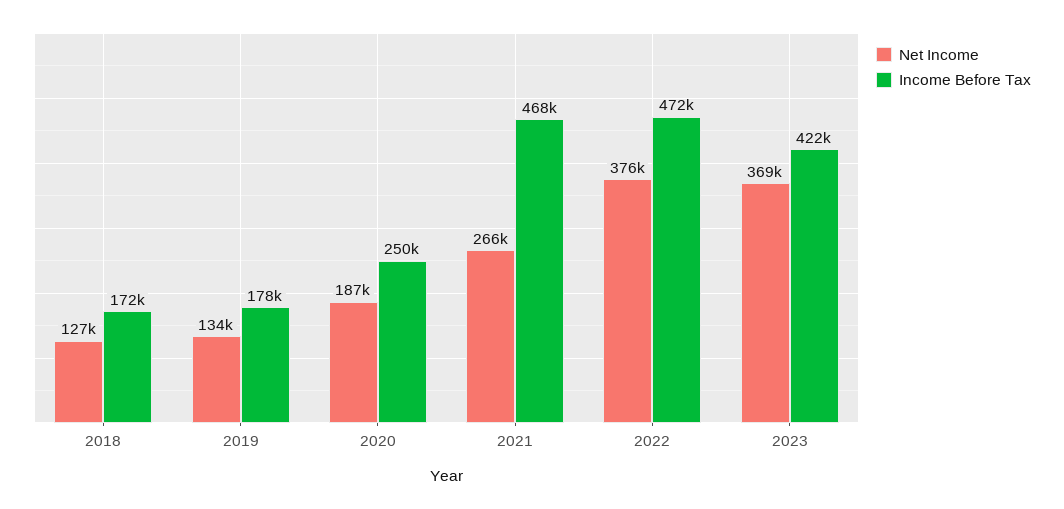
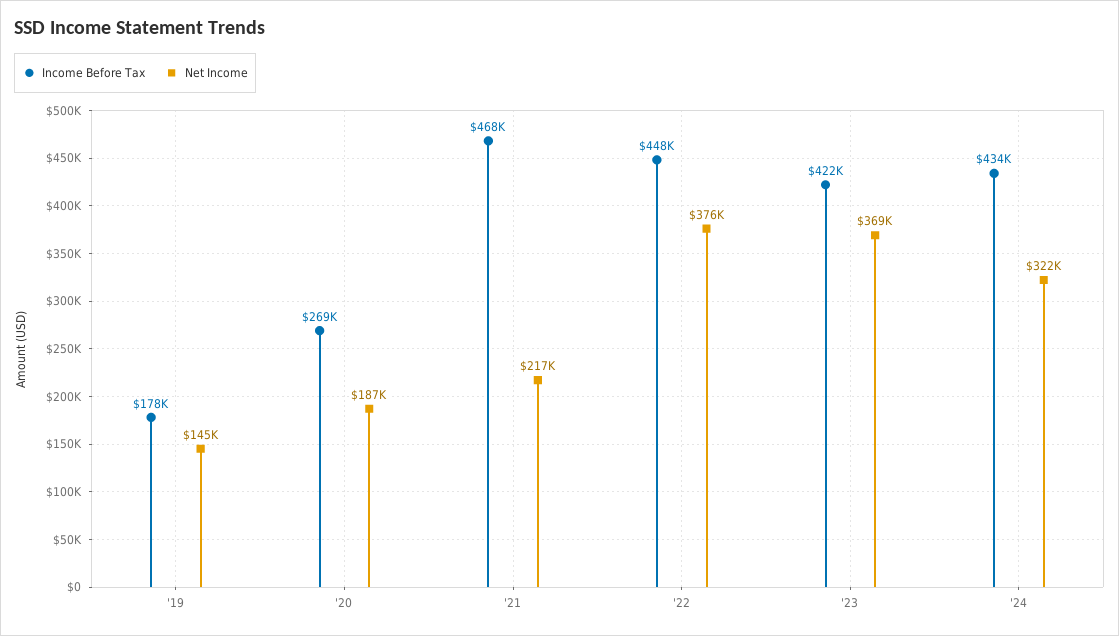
Net Income, 2018: 127000 -> none
Income Before Tax, 2018: 172000 -> none
Net Income, 2019: 134000 -> 145000
Income Before Tax, 2020: 250000 -> 269000
Net Income, 2021: 266000 -> 217000
Income Before Tax, 2022: 472000 -> 448000
Income Before Tax, '24: none -> 434000
Net Income, '24: none -> 322000

